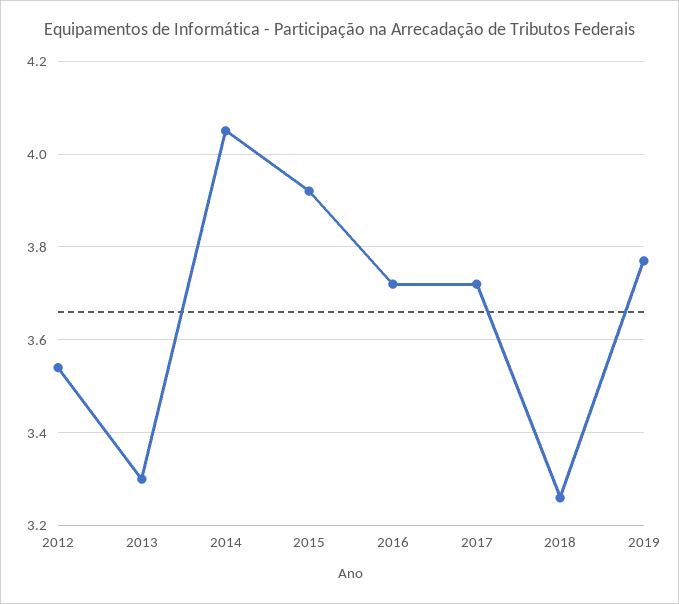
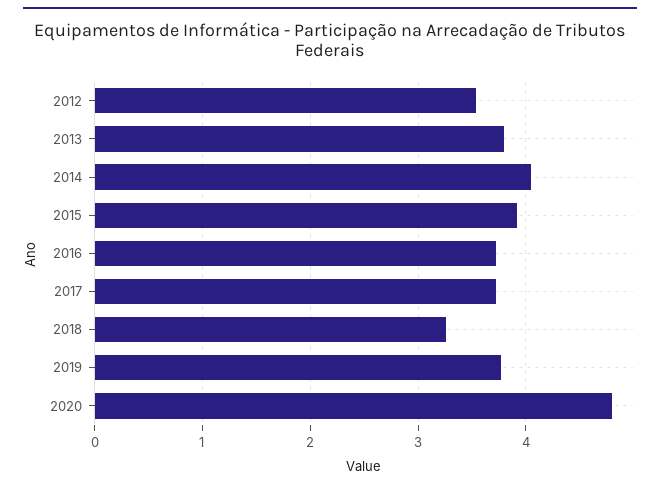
2013: 3.3 -> 3.8
2020: none -> 4.8

